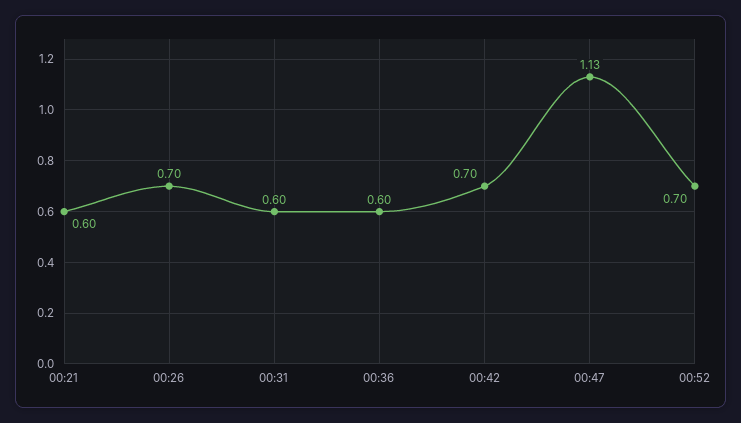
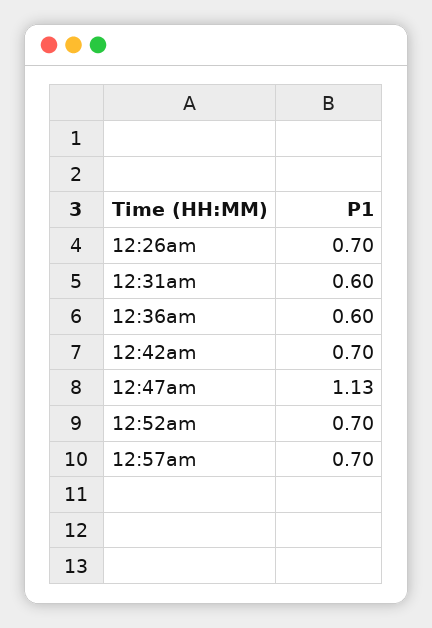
00:21: 0.6 -> none
12:57am: none -> 0.7

